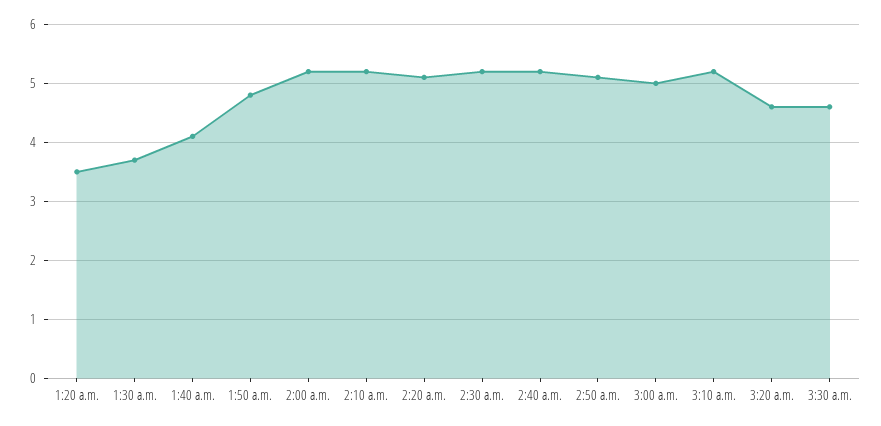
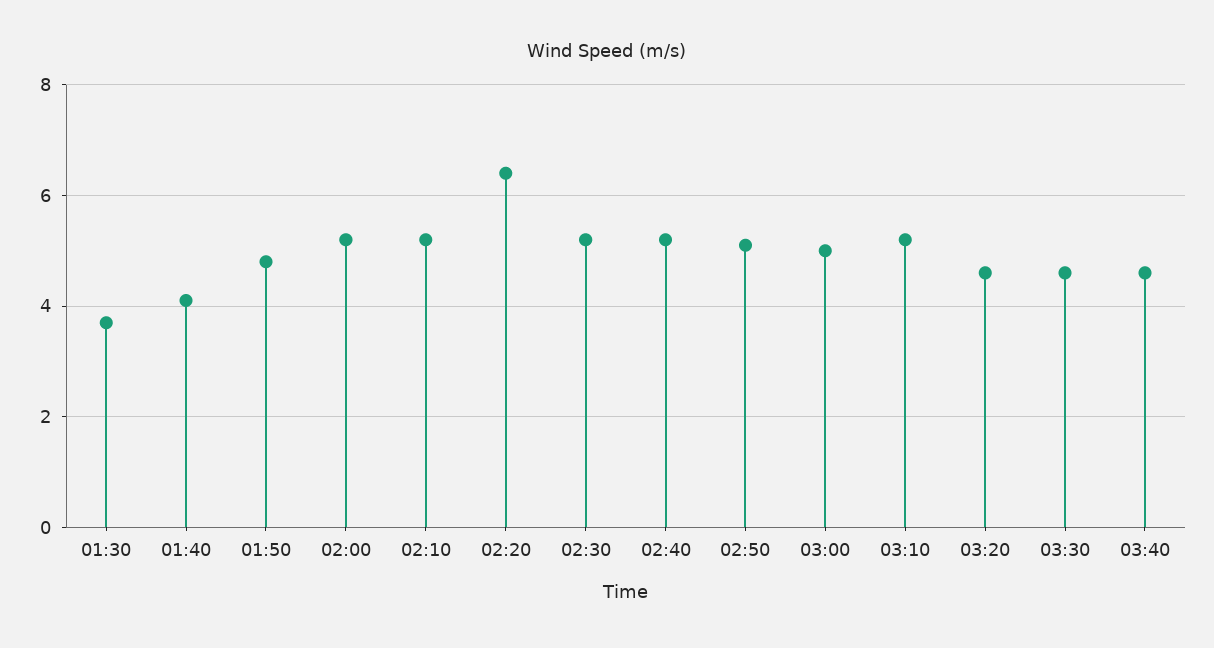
1:20 a.m.: 3.5 -> none
2:20 a.m.: 5 -> 6.5
03:40: none -> 4.5

